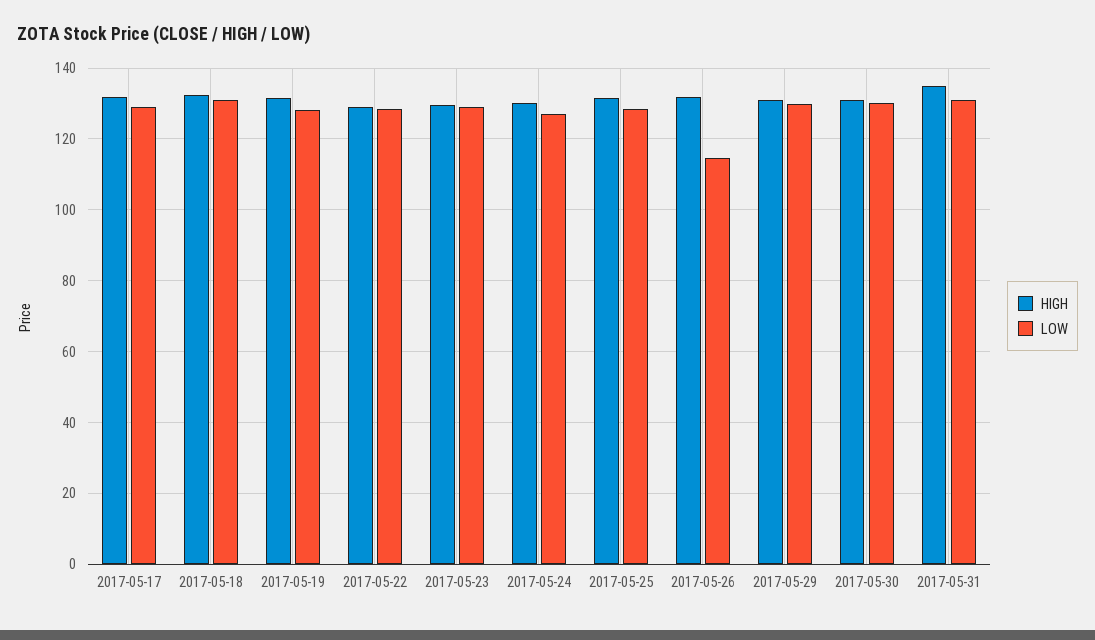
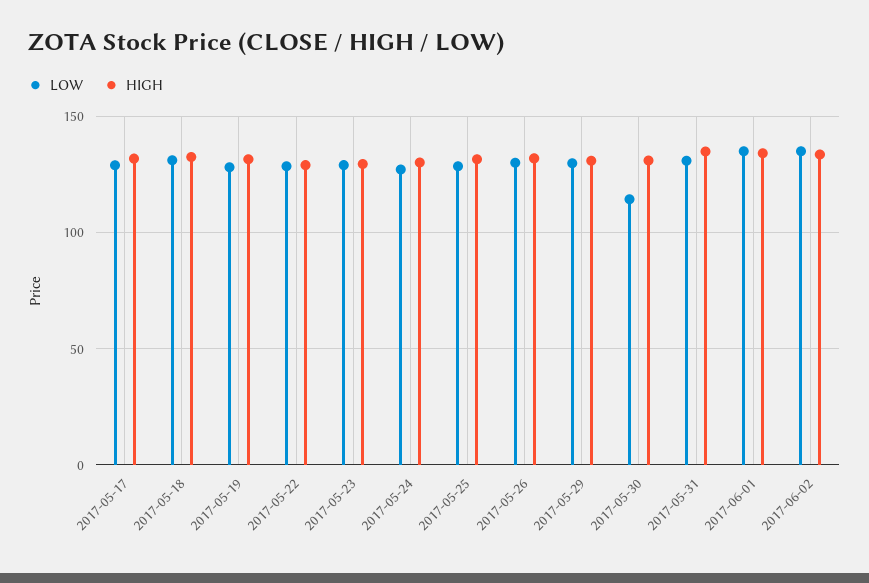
LOW, 2017-05-26: 114 -> 130
LOW, 2017-05-30: 130 -> 115
LOW, 2017-06-01: none -> 135
HIGH, 2017-06-01: none -> 135
LOW, 2017-06-02: none -> 135
HIGH, 2017-06-02: none -> 135

